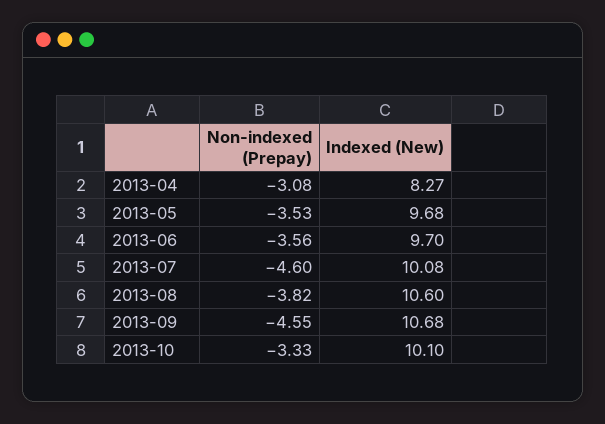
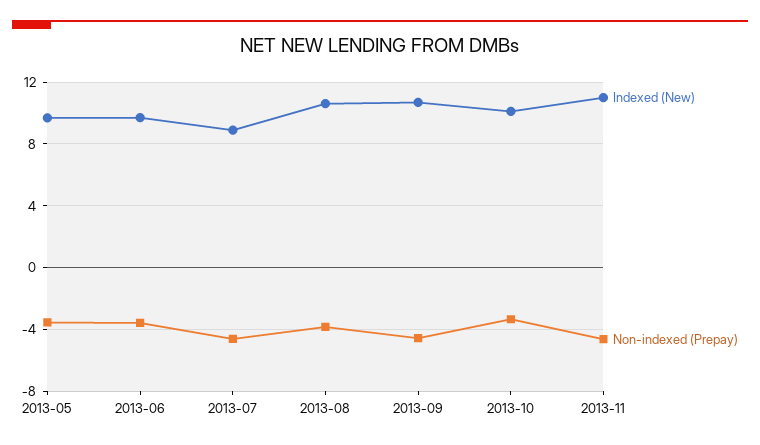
Non-indexed (Prepay), 2013-04: -3.08 -> none
Indexed (New), 2013-04: 8.27 -> none
Indexed (New), 2013-07: 10.08 -> 9
Indexed (New), 2013-11: none -> 11
Non-indexed (Prepay), 2013-11: none -> -4.5

